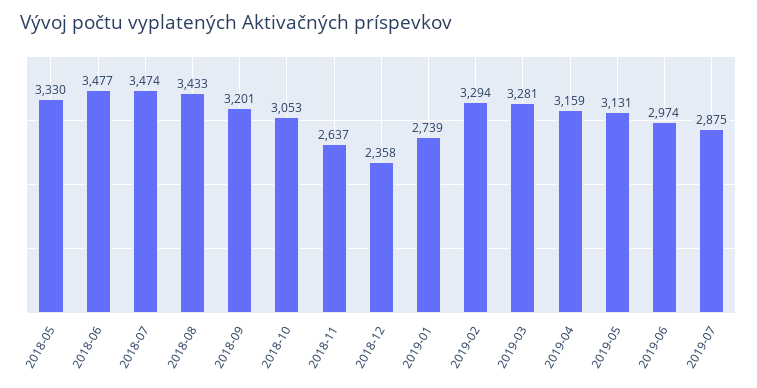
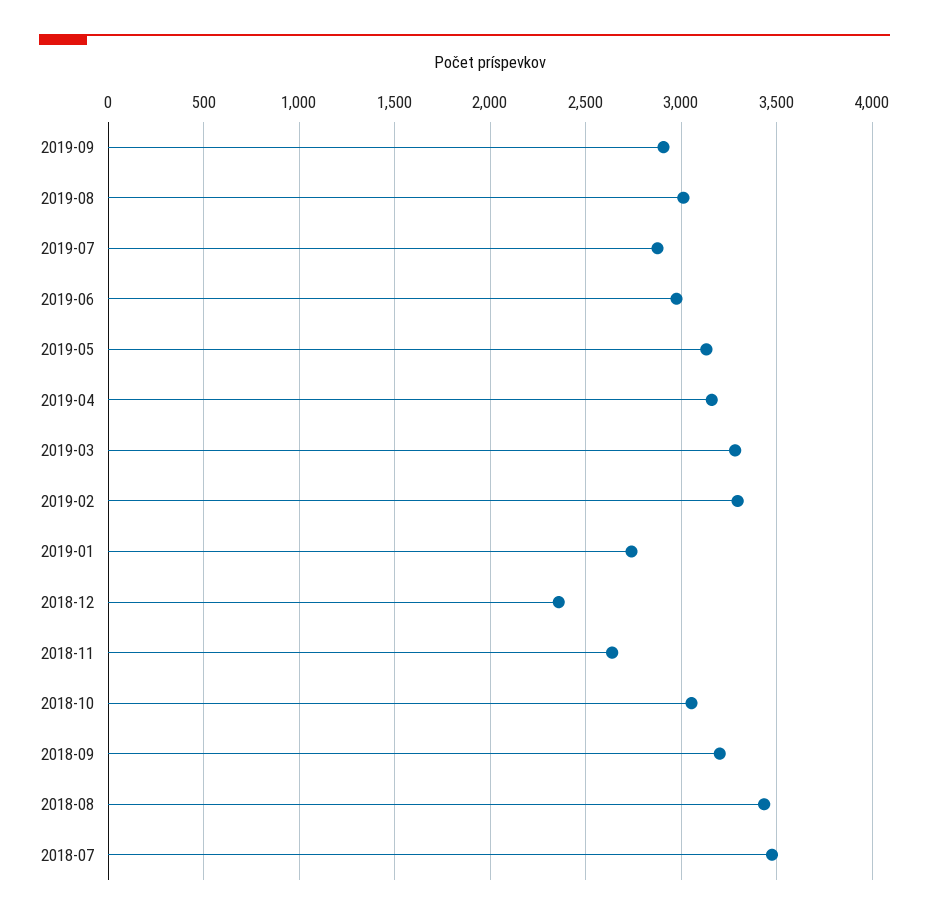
2018-05: 3330 -> none
2018-06: 3477 -> none
2019-09: none -> 2900
2019-08: none -> 3000

